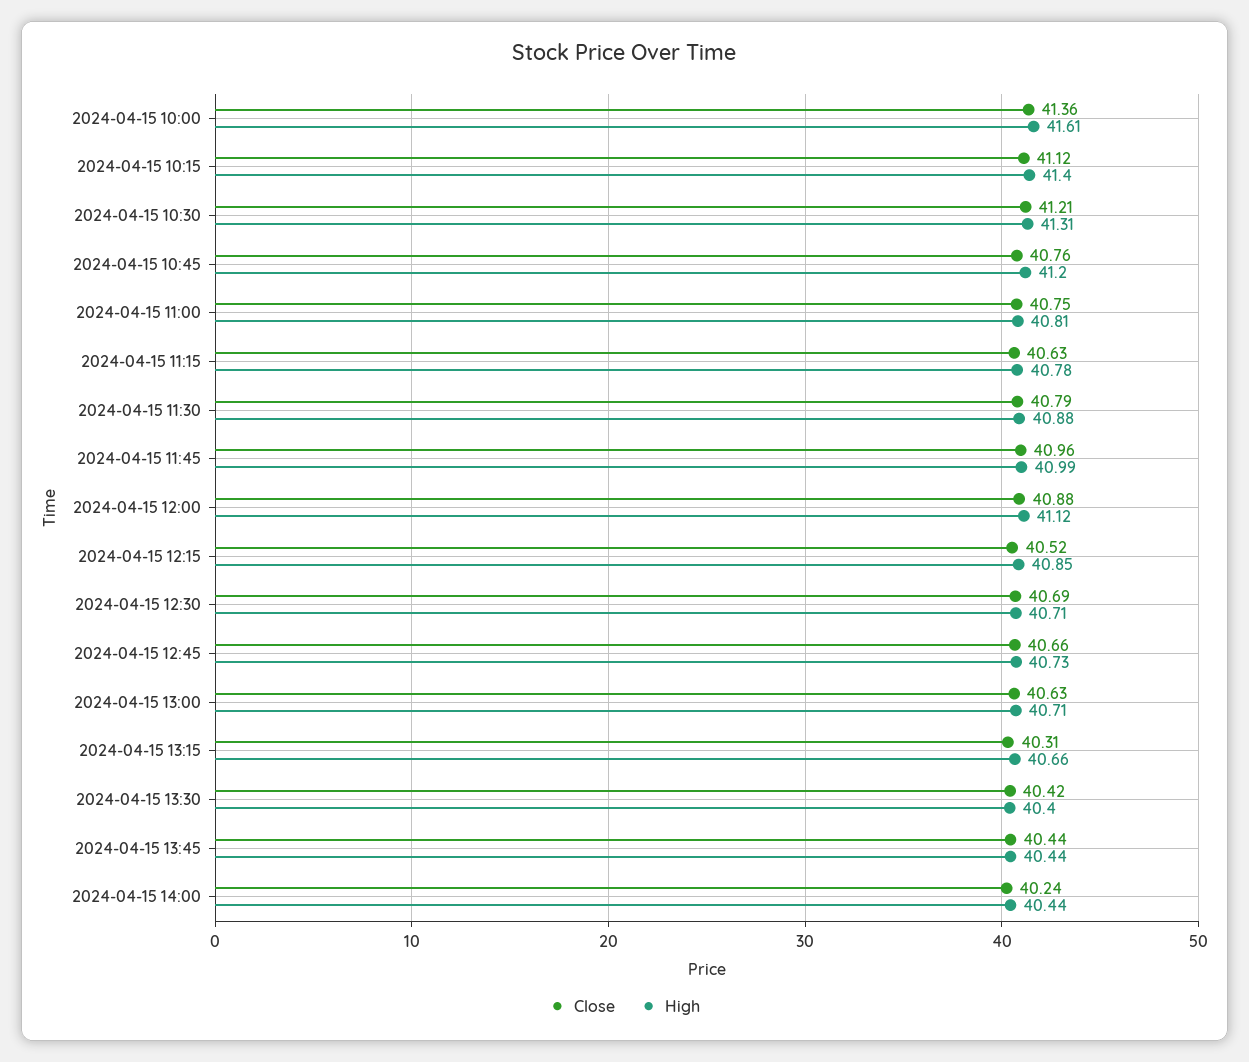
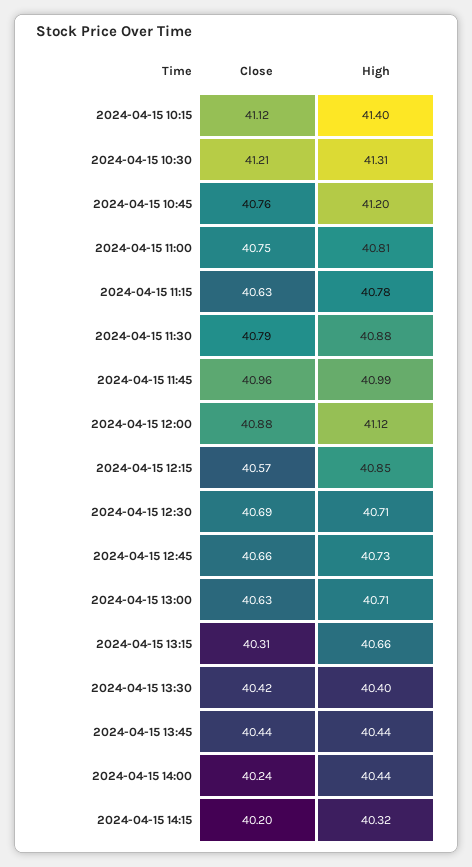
Close, 2024-04-15 10:00: 41.36 -> none
High, 2024-04-15 10:00: 41.61 -> none
Close, 2024-04-15 12:15: 40.52 -> 40.57
Close, 2024-04-15 14:15: none -> 40.2
High, 2024-04-15 14:15: none -> 40.32

